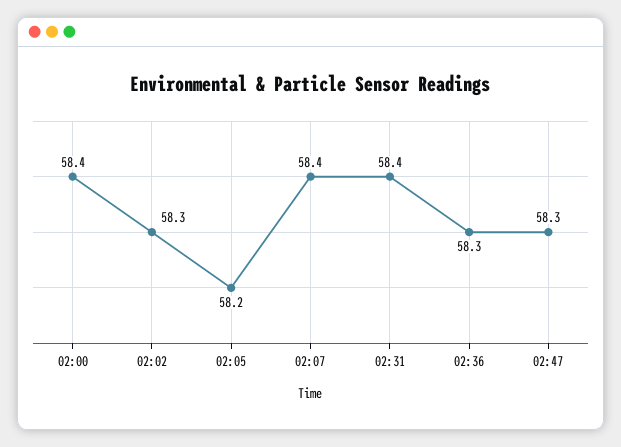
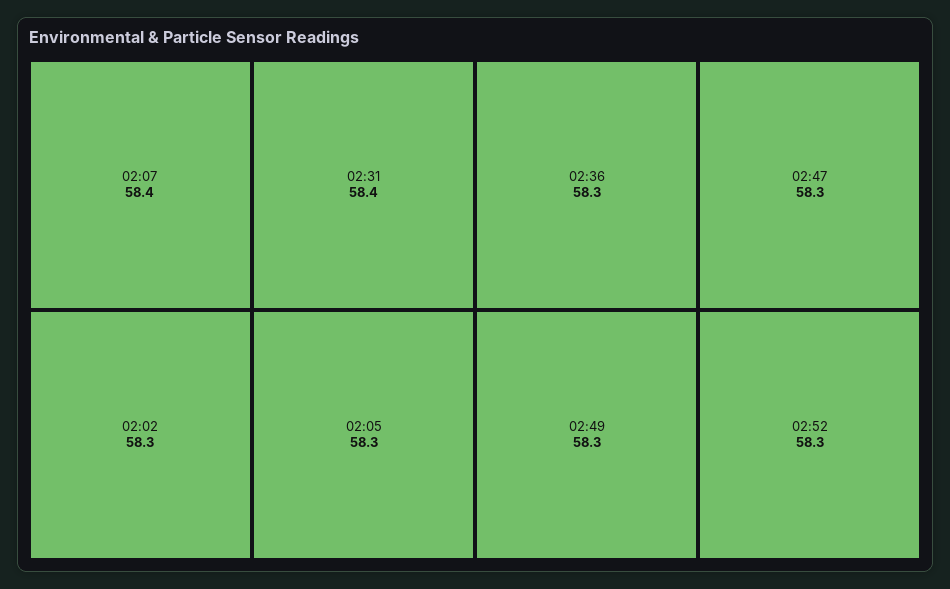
02:00: 58.4 -> none
02:05: 58.2 -> 58.3
02:49: none -> 58.3
02:52: none -> 58.3

